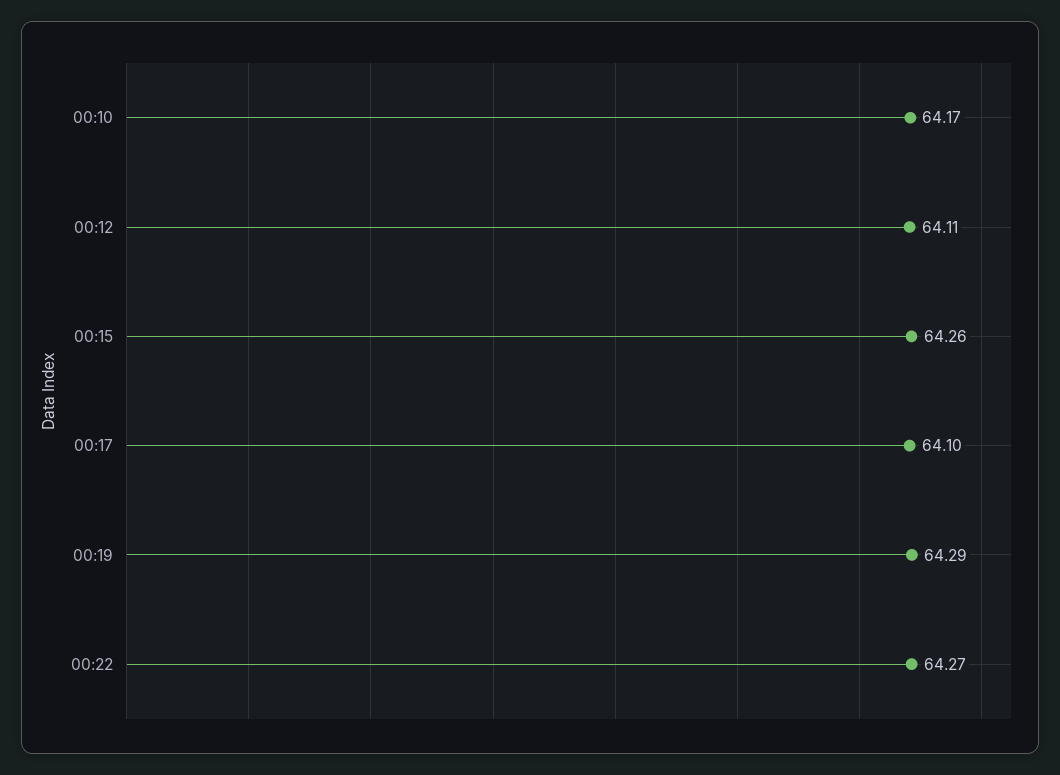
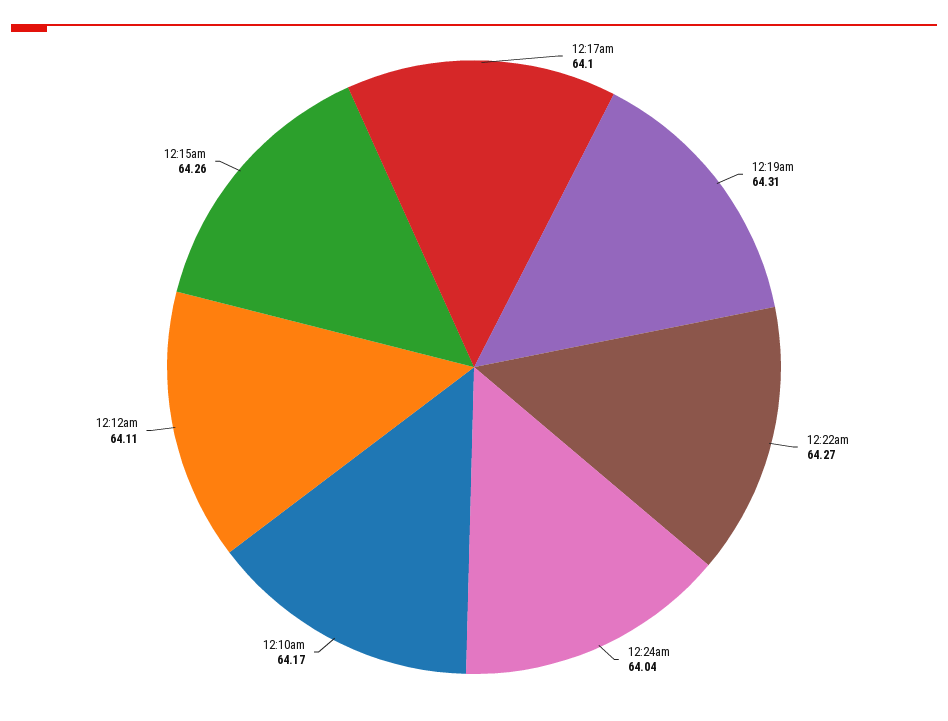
00:19: 64.29 -> 64.31
12:24am: none -> 64.04

